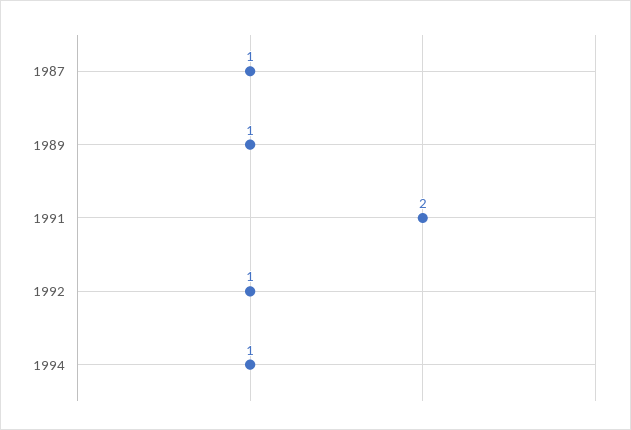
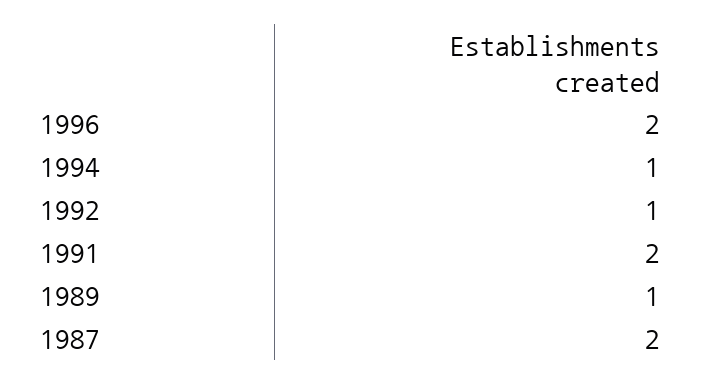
1987: 1 -> 2
1996: none -> 2

